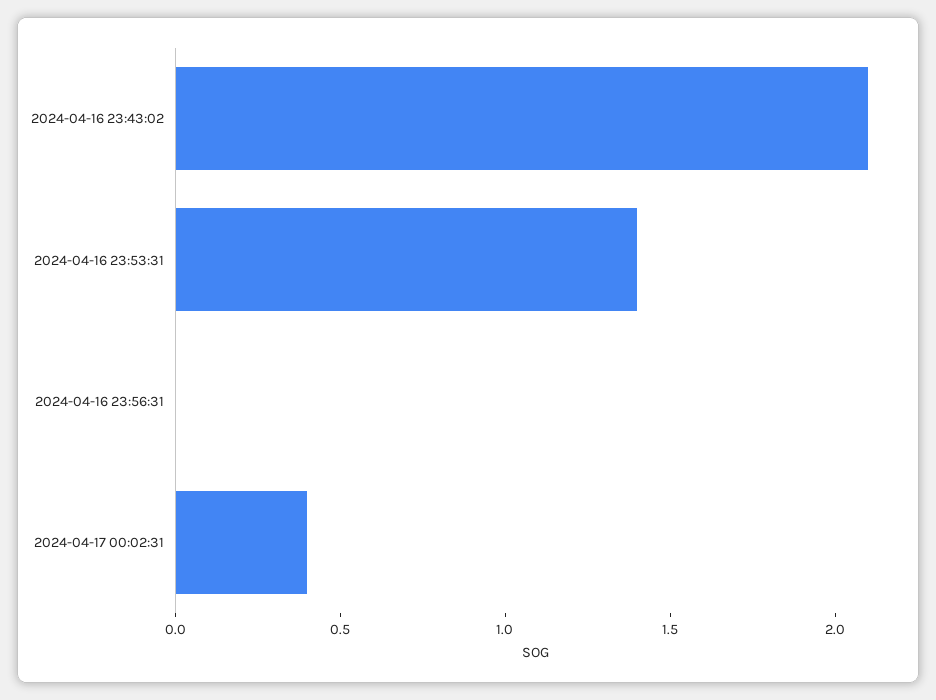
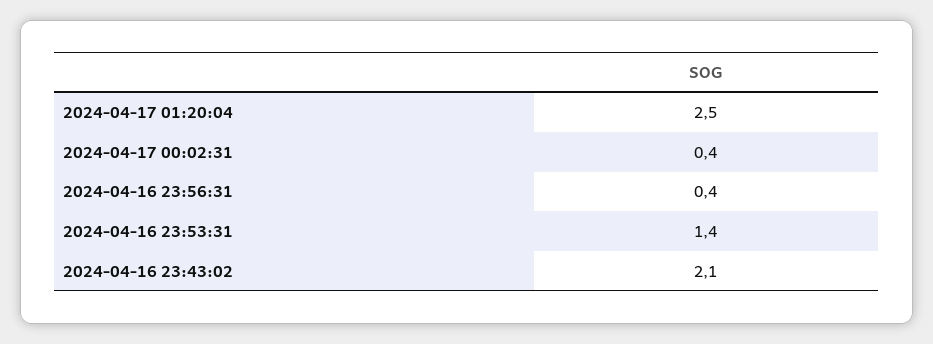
2024-04-16 23:56:31: 0 -> 0.4
2024-04-17 01:20:04: none -> 2.5

